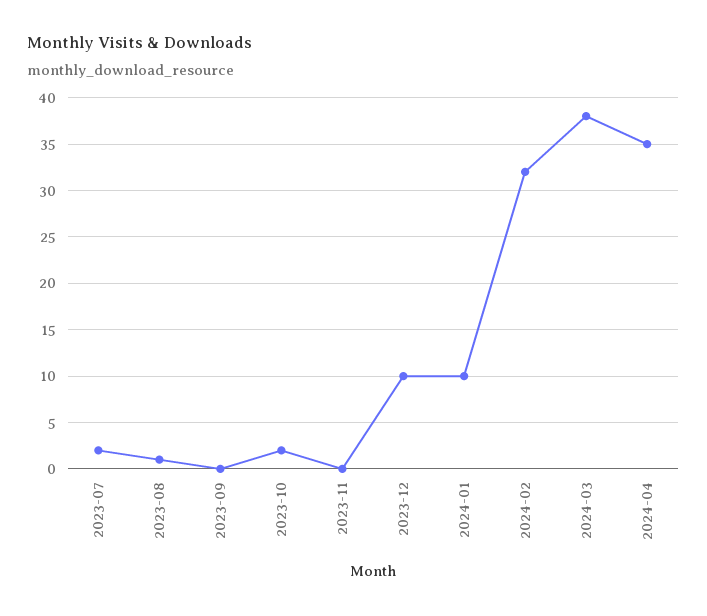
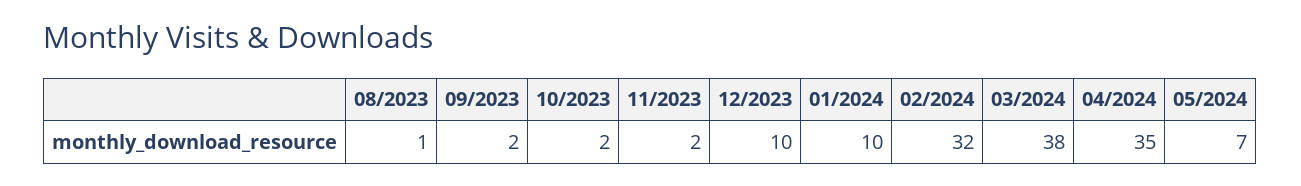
2023-07: 2 -> none
2023-09: 0 -> 2
2023-11: 0 -> 2
05/2024: none -> 7

